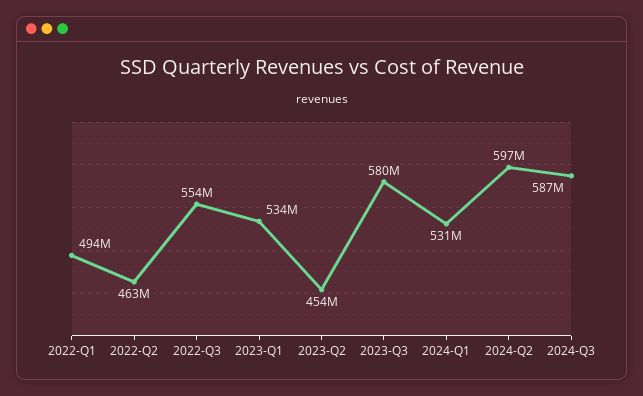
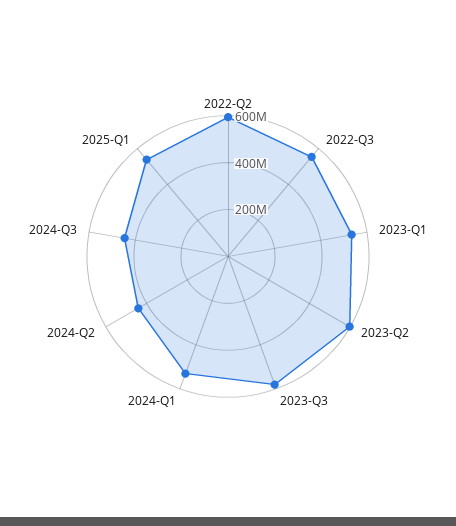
2022-Q1: 494000000 -> none
2022-Q2: 463000000 -> 600000000
2023-Q2: 454000000 -> 600000000
2024-Q2: 597000000 -> 450000000
2024-Q3: 587000000 -> 450000000
2025-Q1: none -> 550000000

